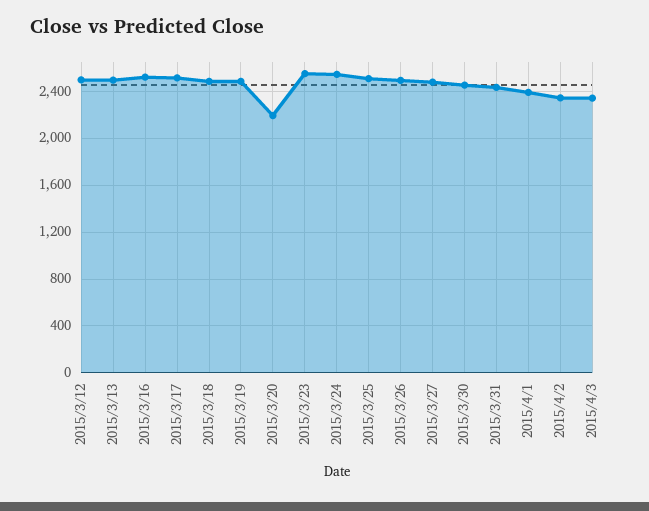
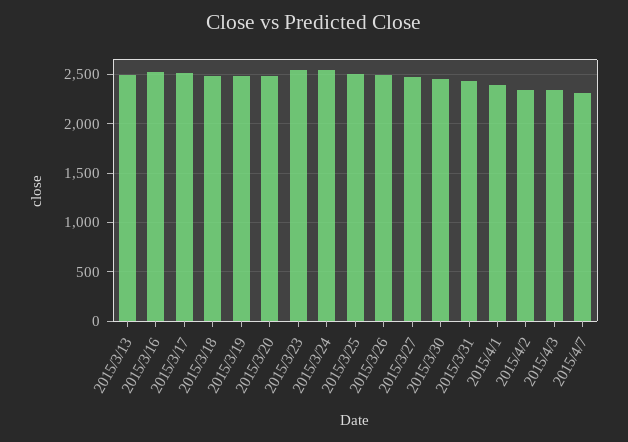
2015/3/12: 2500 -> none
2015/3/20: 2200 -> 2500
2015/4/7: none -> 2300

